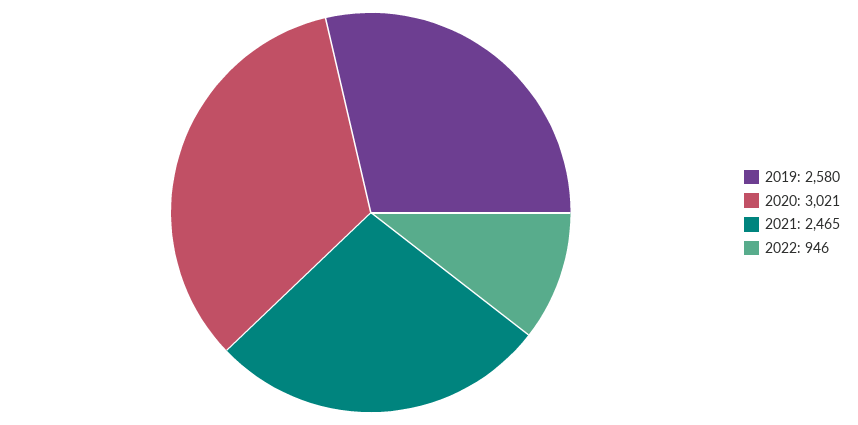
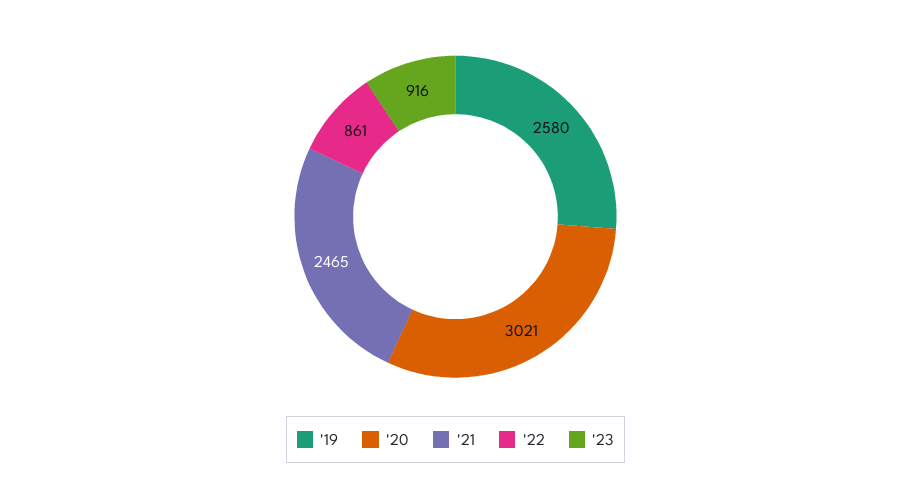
2022: 946 -> 861
'23: none -> 916

